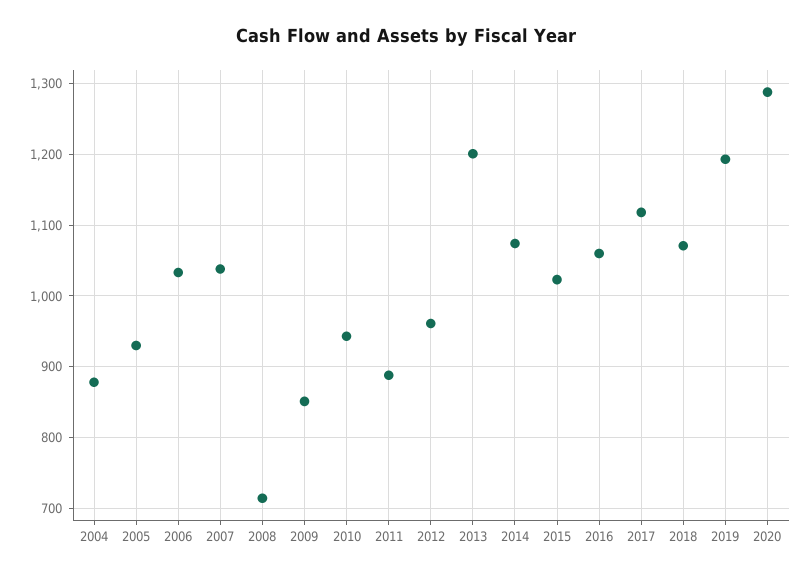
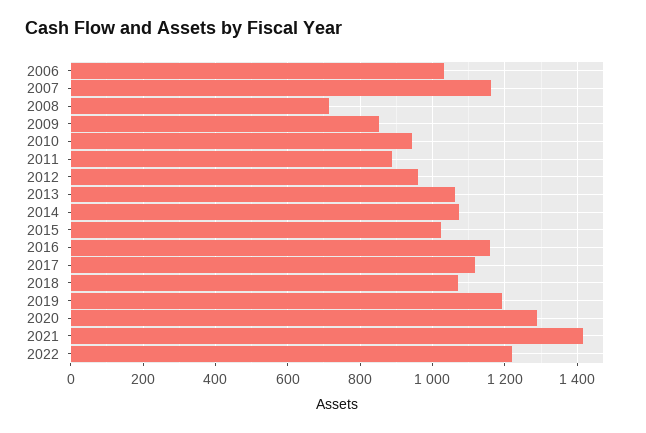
2004: 880 -> none
2005: 930 -> none
2007: 1040 -> 1160
2013: 1200 -> 1060
2016: 1060 -> 1160
2021: none -> 1420
2022: none -> 1220

